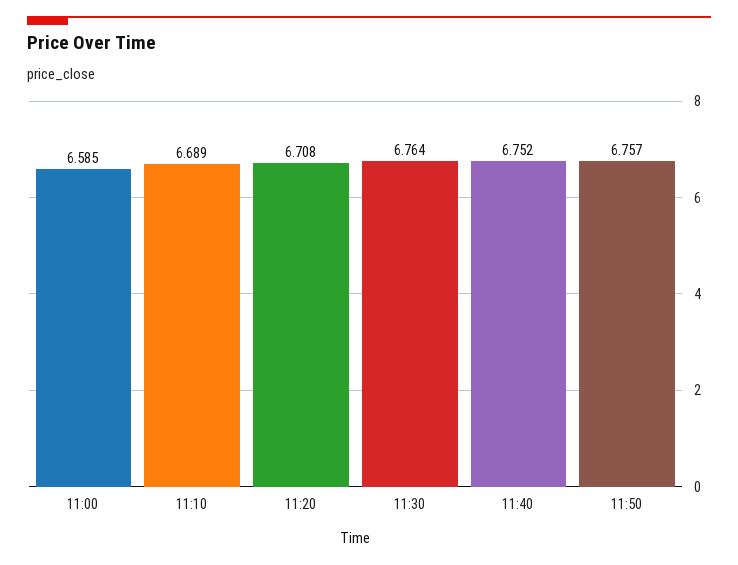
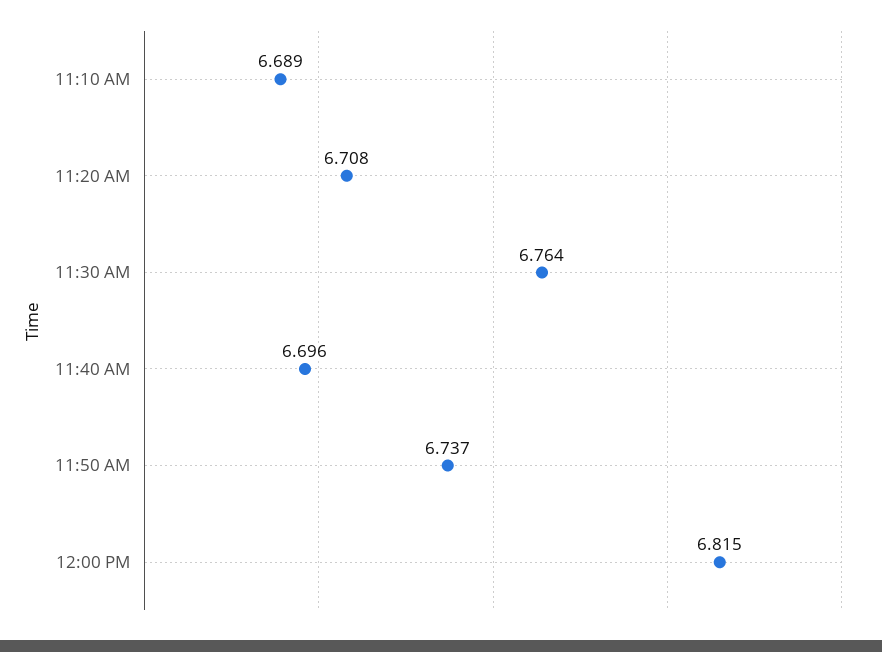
11:00: 6.585 -> none
11:40: 6.752 -> 6.696
11:50: 6.757 -> 6.737
12:00 PM: none -> 6.815

